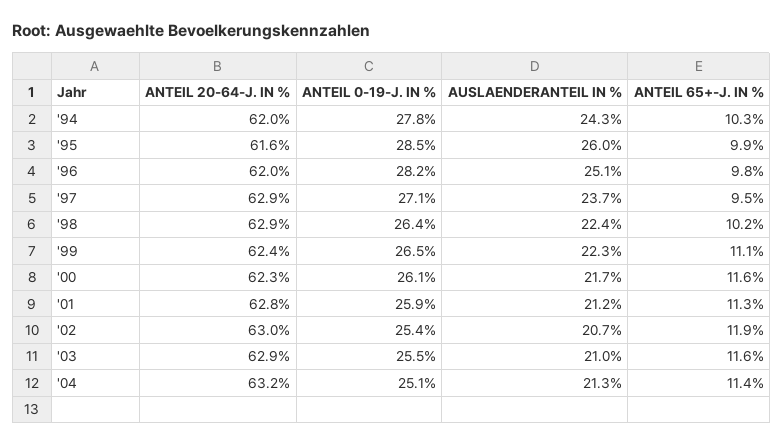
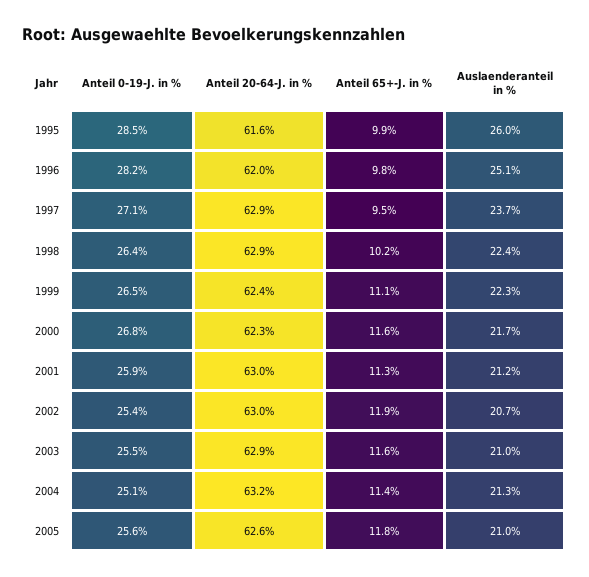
ANTEIL 20-64-J. IN %, '94: 62 -> none
ANTEIL 0-19-J. IN %, '94: 27.8 -> none
AUSLAENDERANTEIL IN %, '94: 24.3 -> none
ANTEIL 65+-J. IN %, '94: 10.3 -> none
ANTEIL 0-19-J. IN %, '00: 26.1 -> 26.8
ANTEIL 20-64-J. IN %, '01: 62.8 -> 63
ANTEIL 0-19-J. IN %, 2005: none -> 25.6
ANTEIL 20-64-J. IN %, 2005: none -> 62.6
ANTEIL 65+-J. IN %, 2005: none -> 11.8
AUSLAENDERANTEIL IN %, 2005: none -> 21

